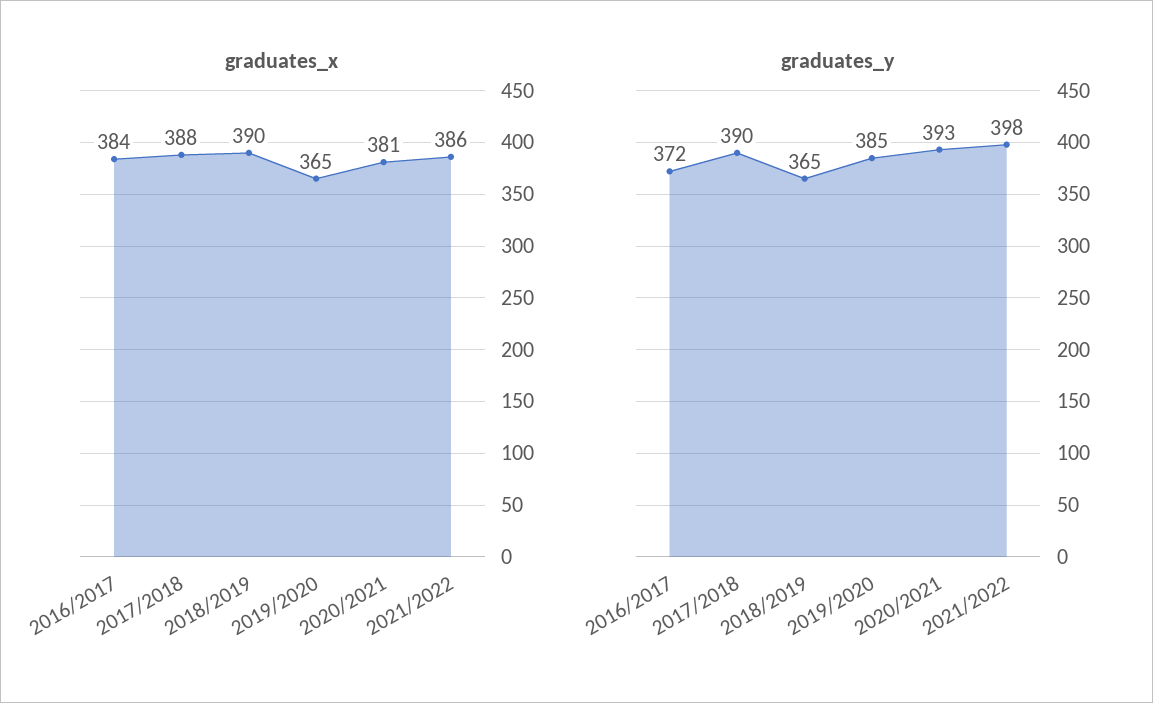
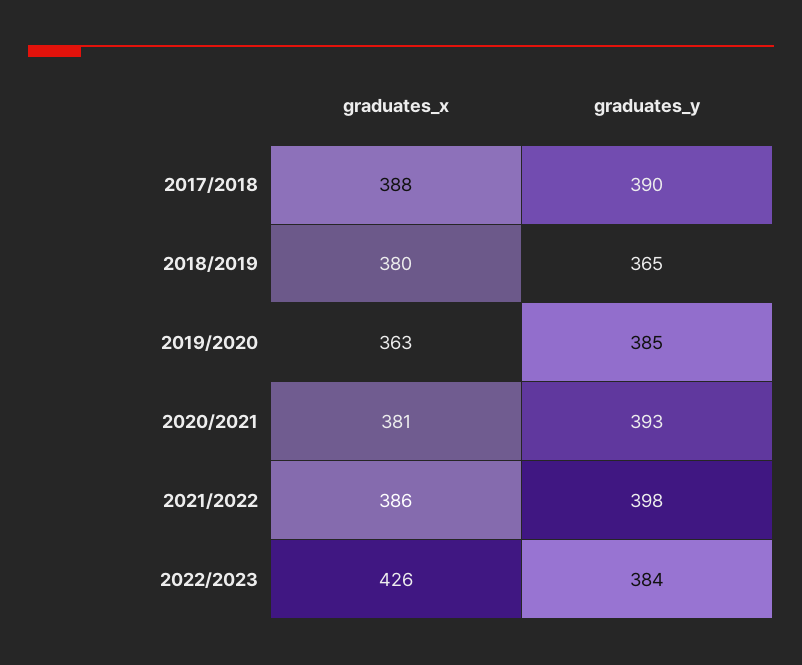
graduates_x, 2016/2017: 384 -> none
graduates_x, 2018/2019: 390 -> 380
graduates_x, 2019/2020: 365 -> 363
graduates_y, 2016/2017: 372 -> none
graduates_x, 2022/2023: none -> 426
graduates_y, 2022/2023: none -> 384

